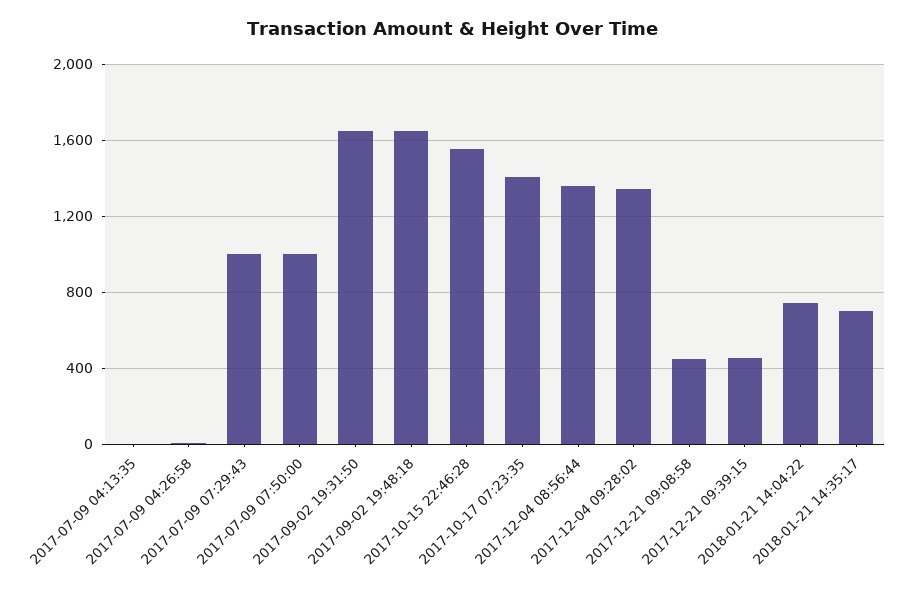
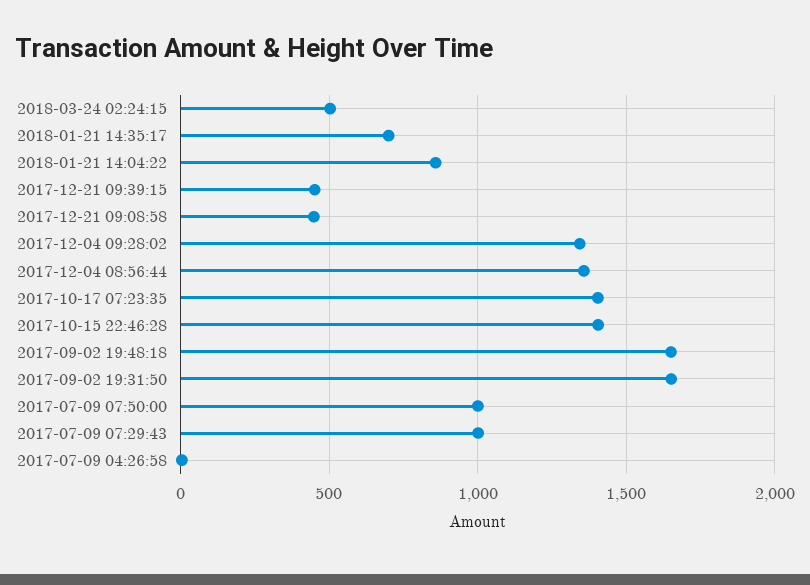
2017-07-09 04:13:35: 0 -> none
2017-10-15 22:46:28: 1550 -> 1400
2018-01-21 14:04:22: 750 -> 850
2018-03-24 02:24:15: none -> 500

